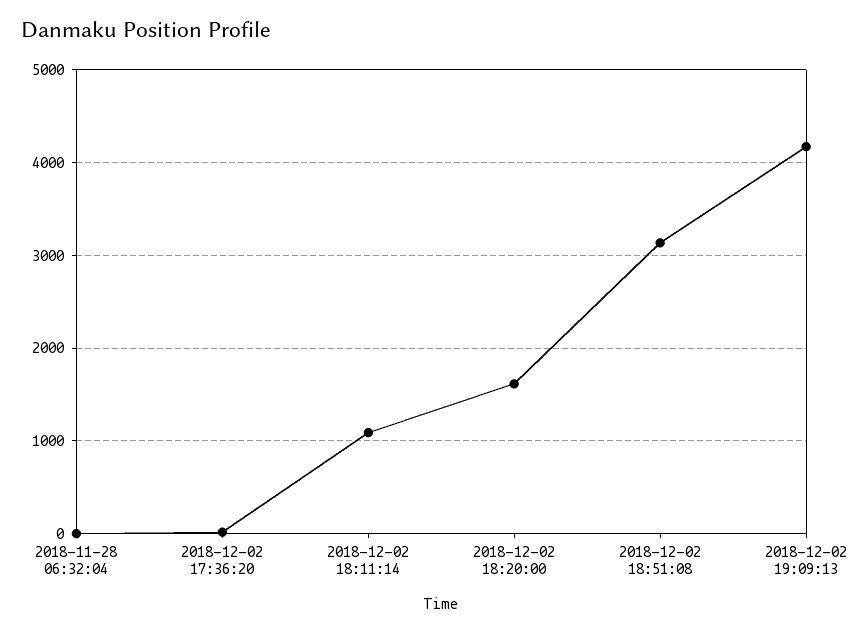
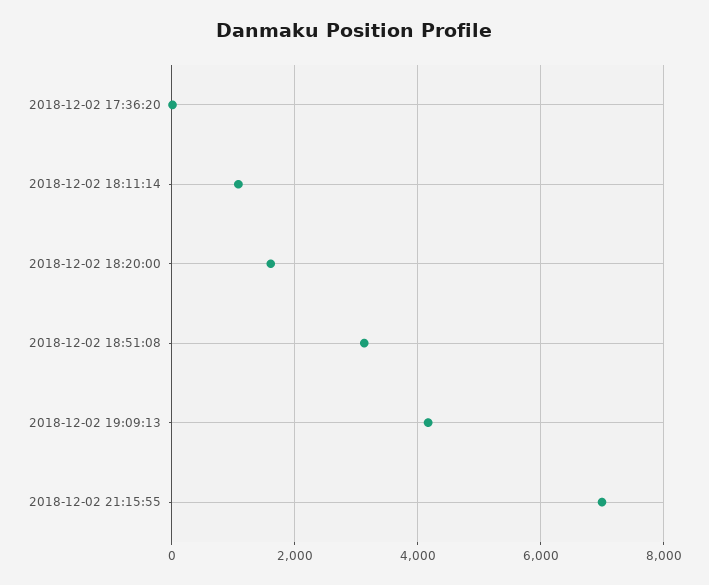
2018-11-28 06:32:04: 0 -> none
2018-12-02 21:15:55: none -> 7000

